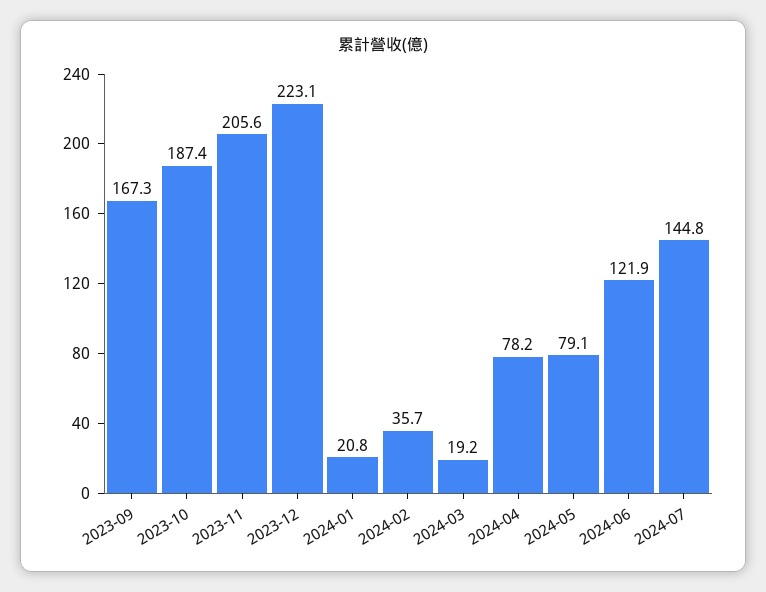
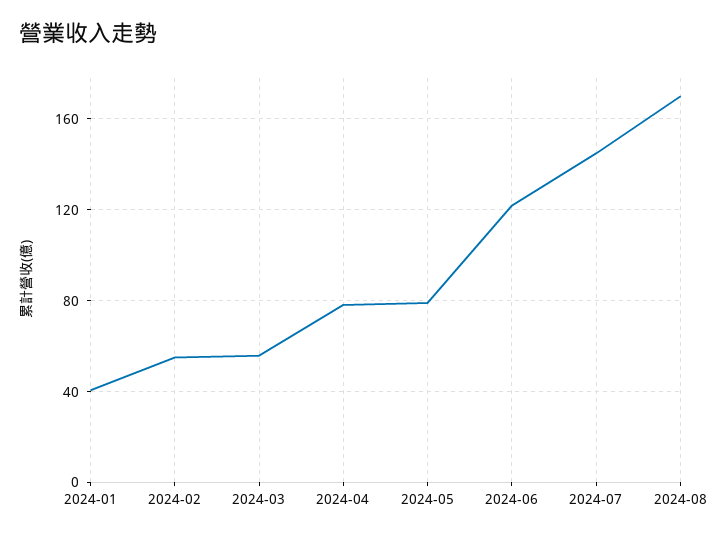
2023-09: 167.3 -> none
2023-10: 187.4 -> none
2023-11: 205.6 -> none
2023-12: 223.1 -> none
2024-01: 20.8 -> 40
2024-02: 35.7 -> 55
2024-03: 19.2 -> 55
2024-08: none -> 170

